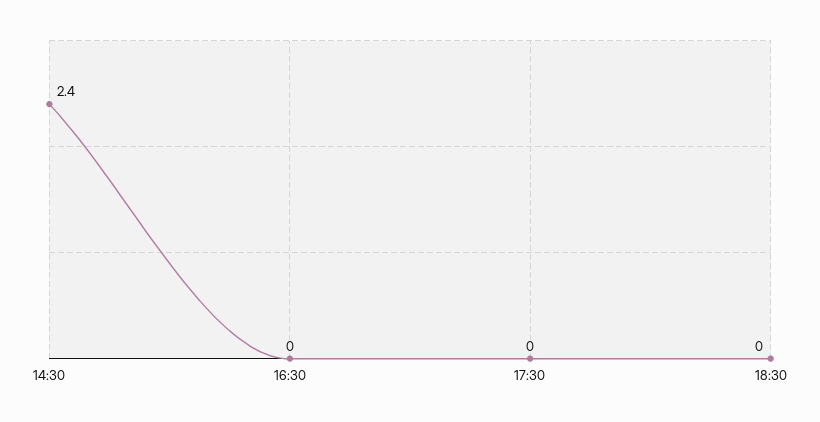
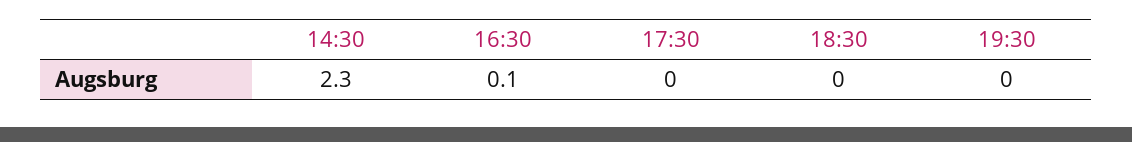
14:30: 2.4 -> 2.3
16:30: 0 -> 0.1
19:30: none -> 0

